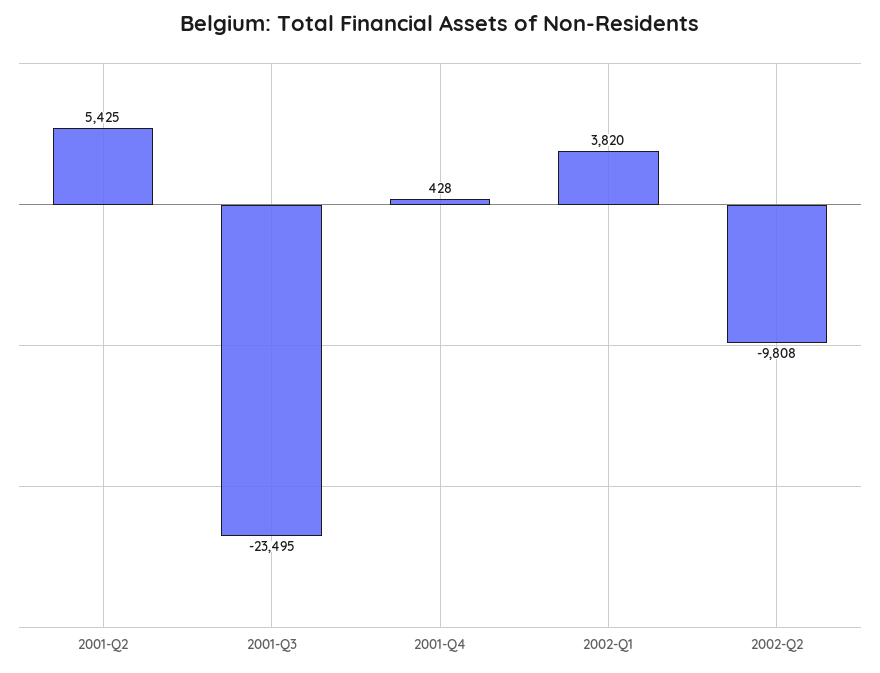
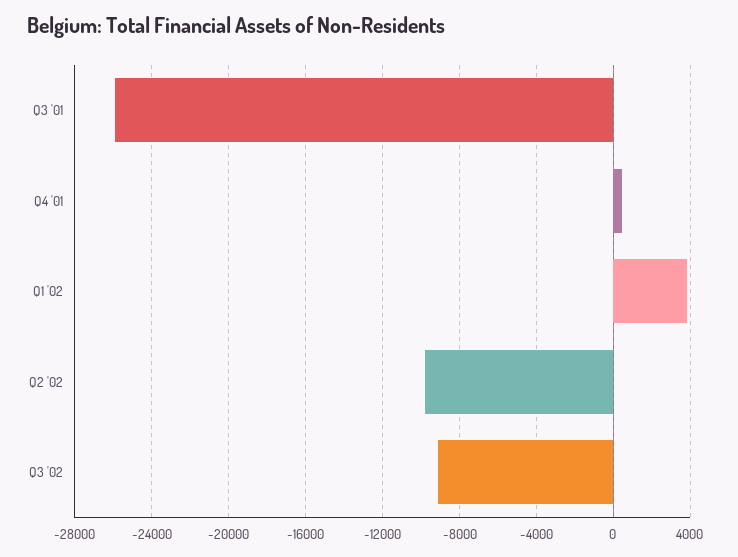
2001-Q2: 5425 -> none
2001-Q3: -23495 -> -26000
Q3 '02: none -> -9000

